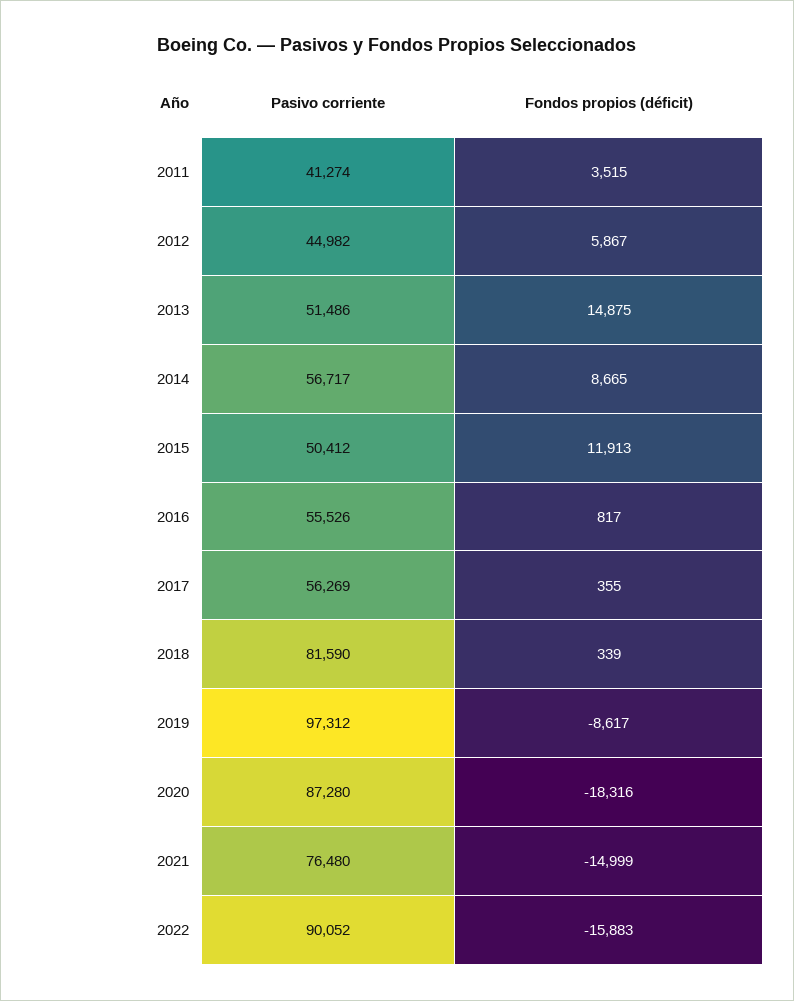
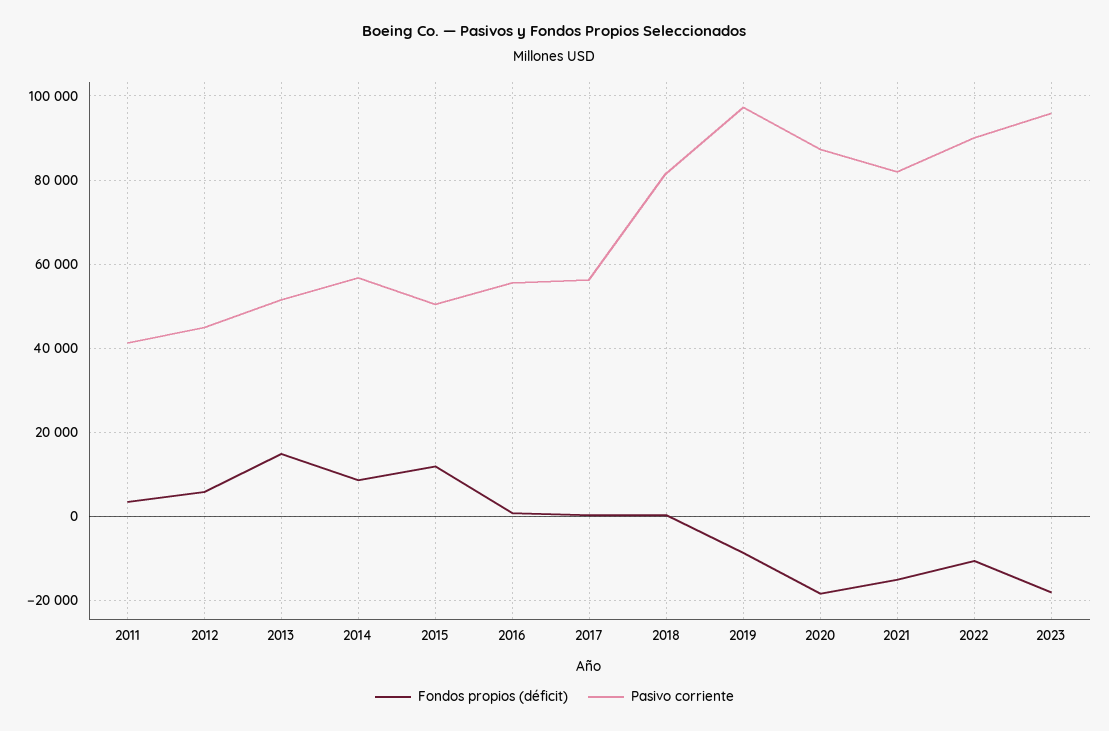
Pasivo corriente, 2021: 76480 -> 82000
Fondos propios (déficit), 2022: -15883 -> -10000
Fondos propios (déficit), 2023: none -> -18000
Pasivo corriente, 2023: none -> 96000

